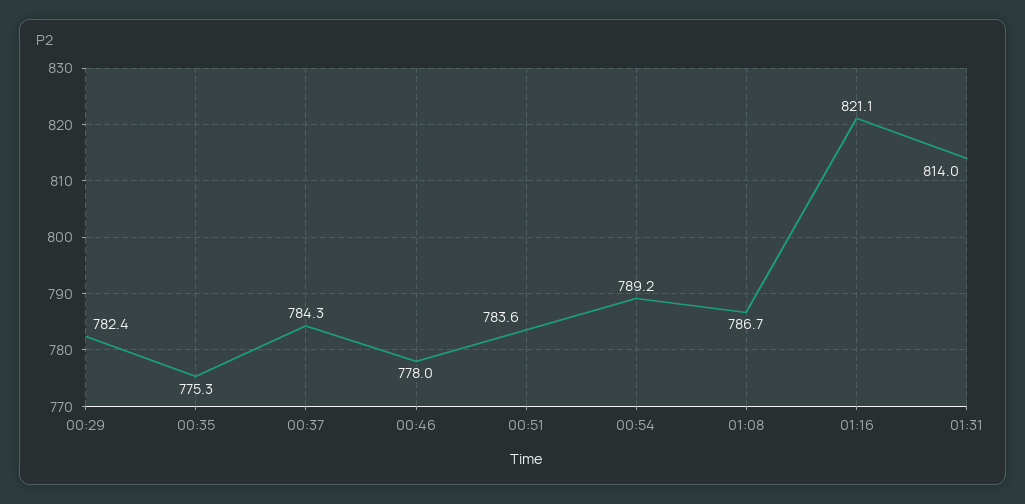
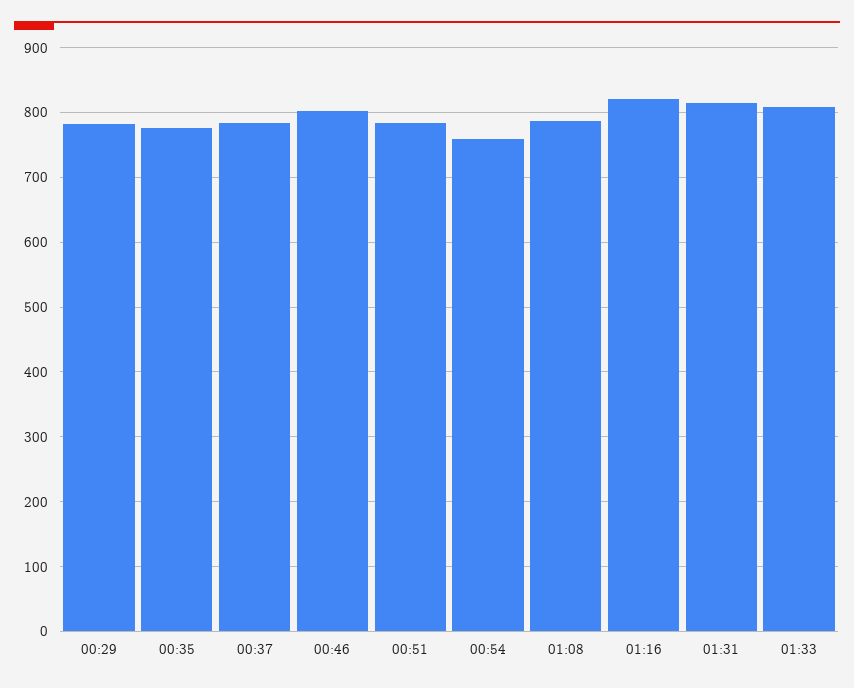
00:46: 778 -> 800
00:54: 789.2 -> 760
01:33: none -> 810

